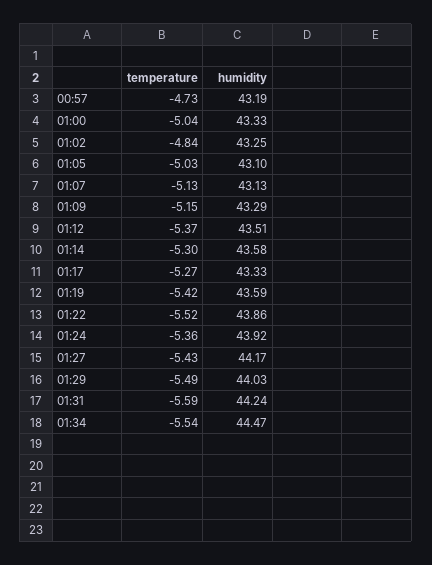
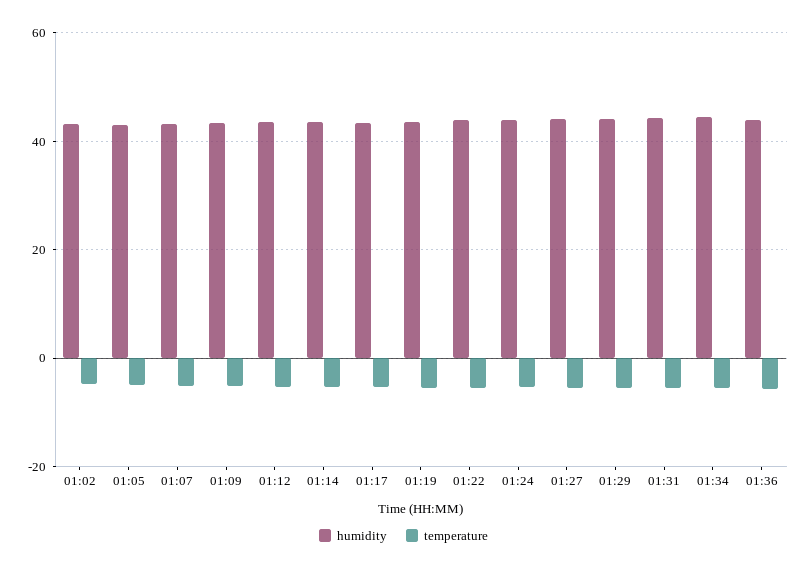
temperature, 00:57: -4.73 -> none
humidity, 00:57: 43.19 -> none
temperature, 01:00: -5.04 -> none
humidity, 01:00: 43.33 -> none
humidity, 01:36: none -> 44
temperature, 01:36: none -> -6

